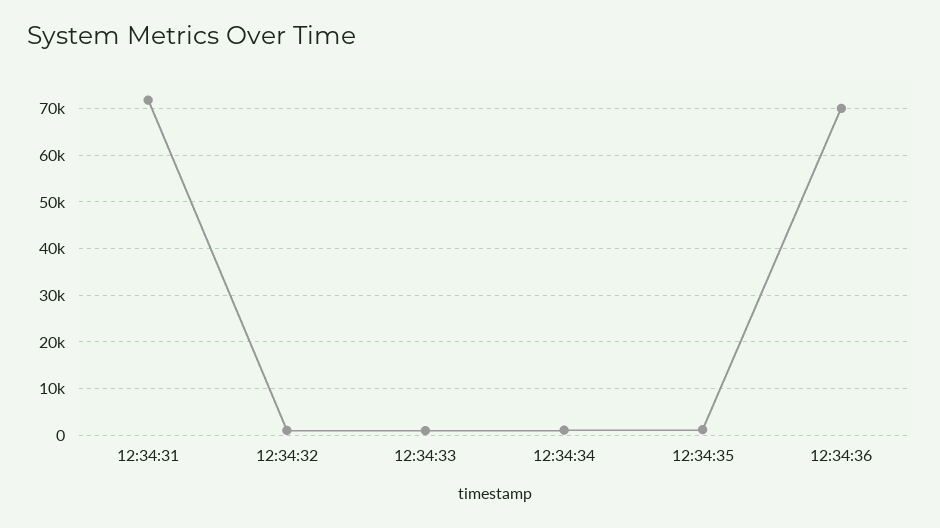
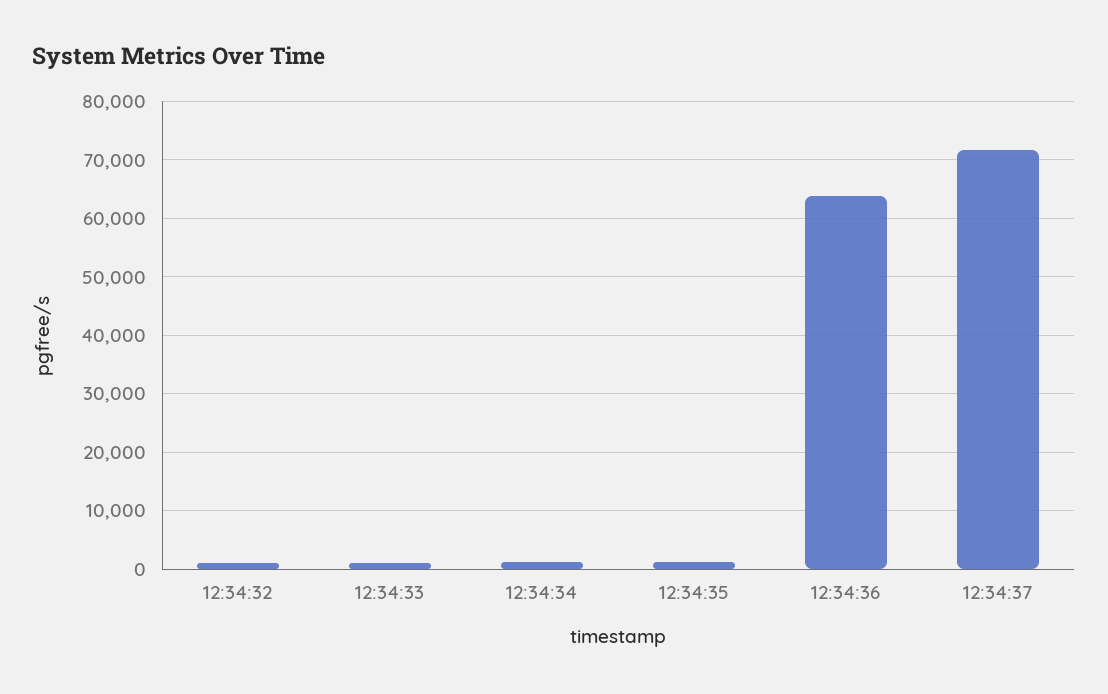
12:34:31: 72000 -> none
12:34:36: 70000 -> 64000
12:34:37: none -> 72000

